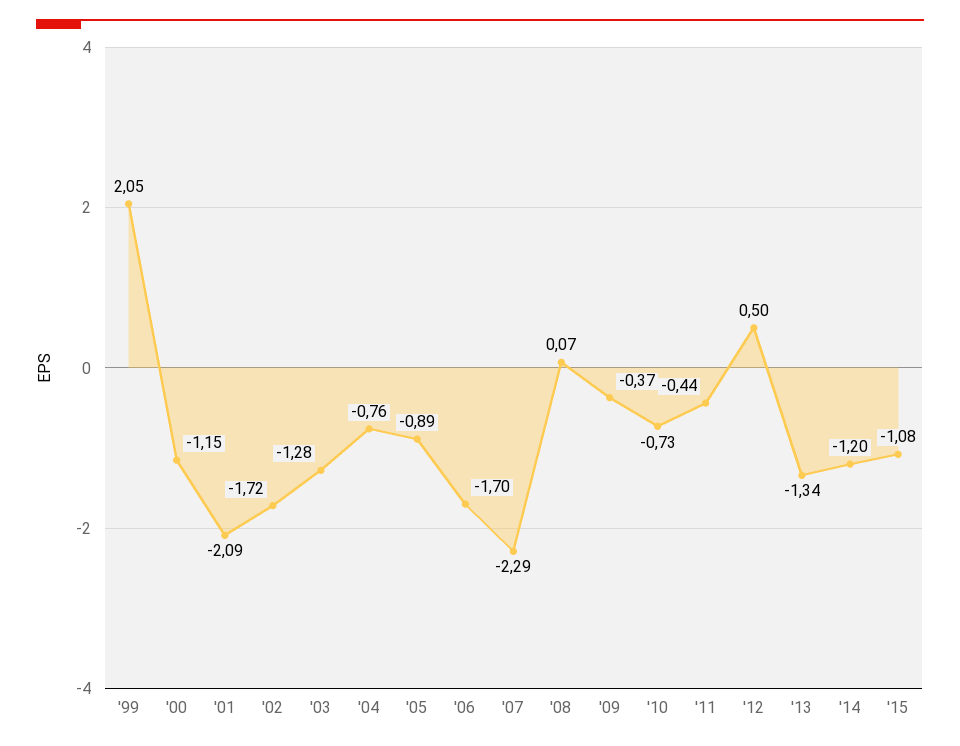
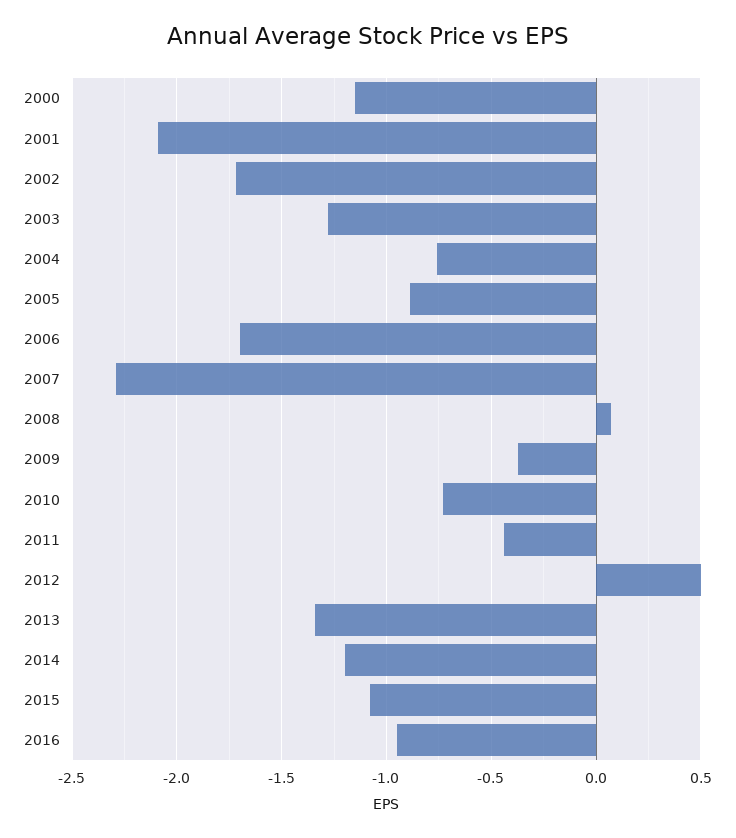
'99: 2.05 -> none
2016: none -> -0.95

